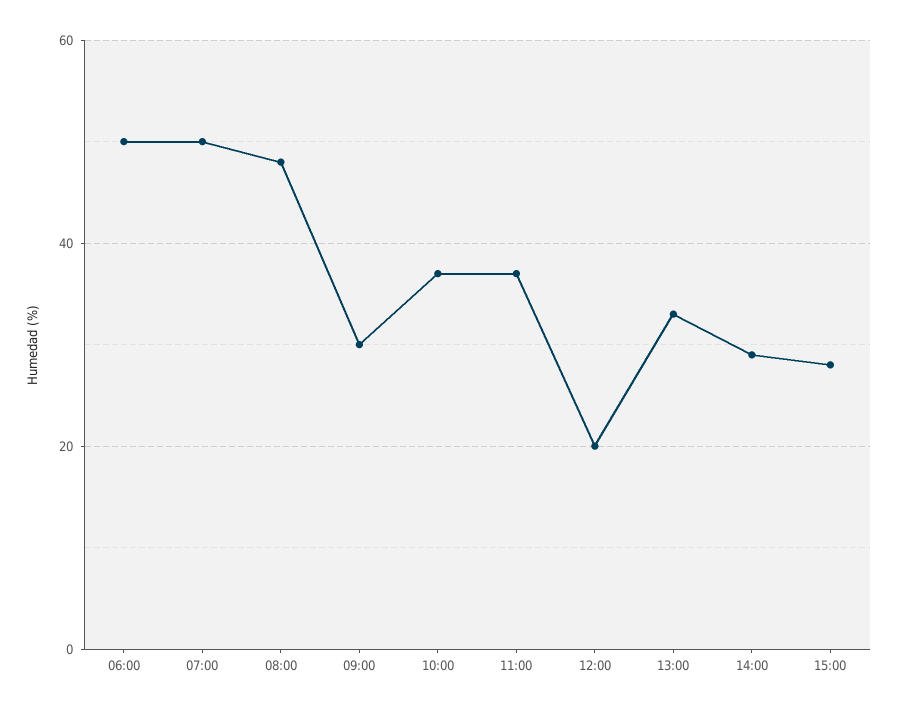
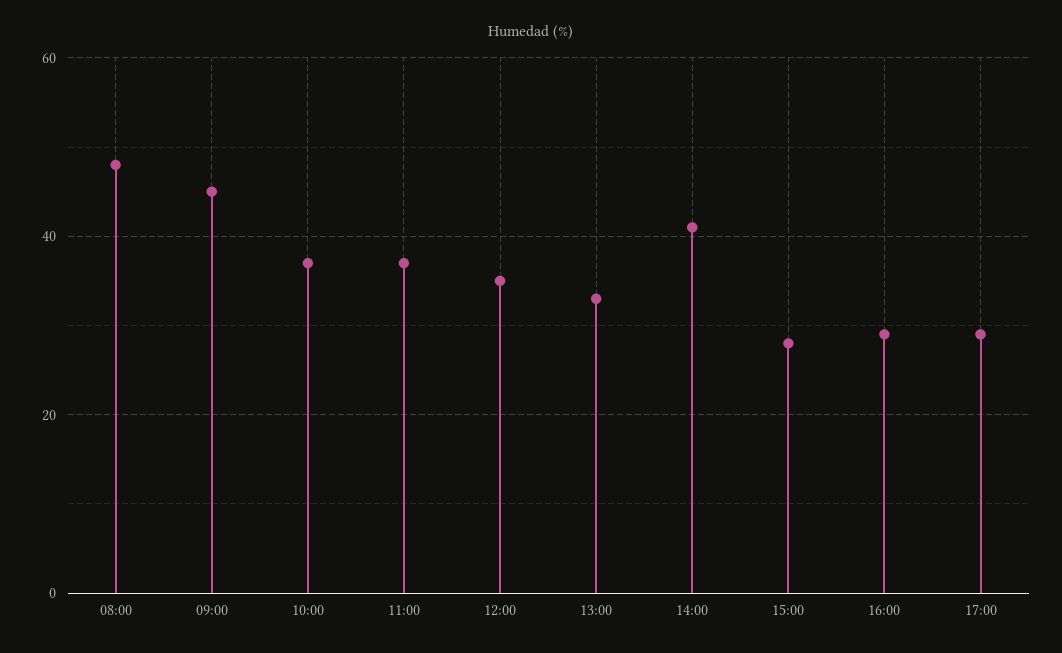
06:00: 50 -> none
07:00: 50 -> none
09:00: 30 -> 45
12:00: 20 -> 35
14:00: 30 -> 40
16:00: none -> 30
17:00: none -> 30

